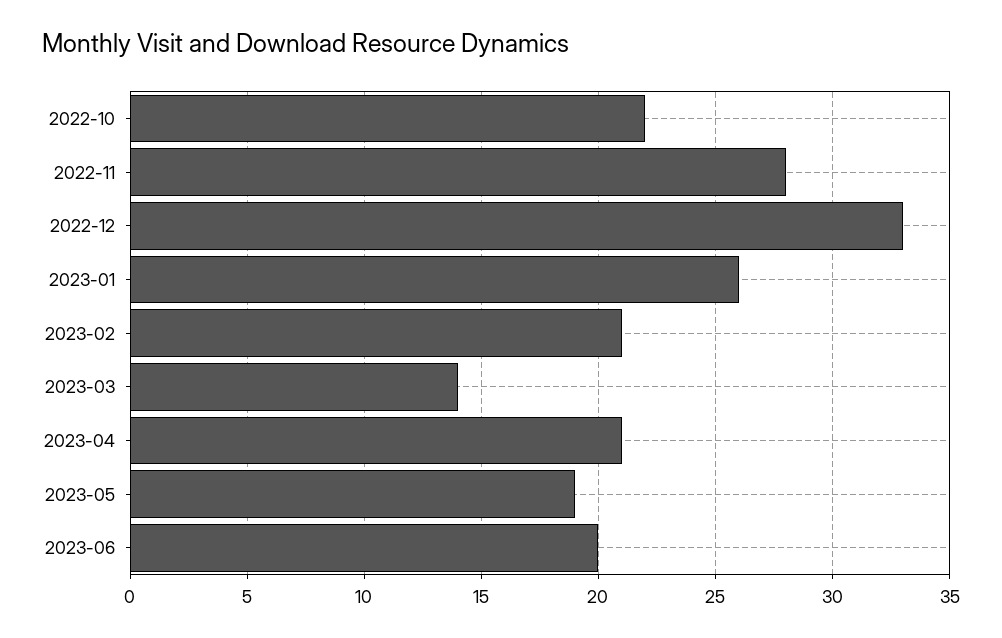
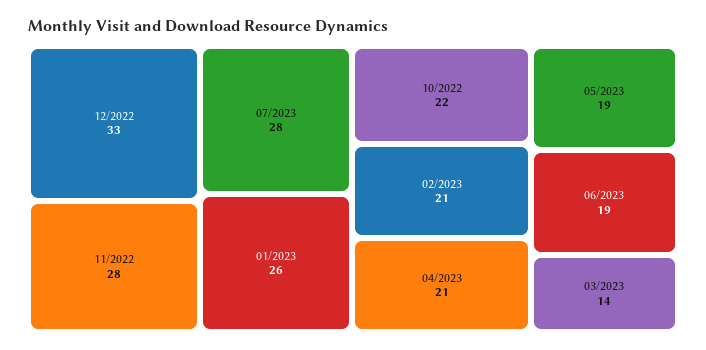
2023-06: 20 -> 19
07/2023: none -> 28

